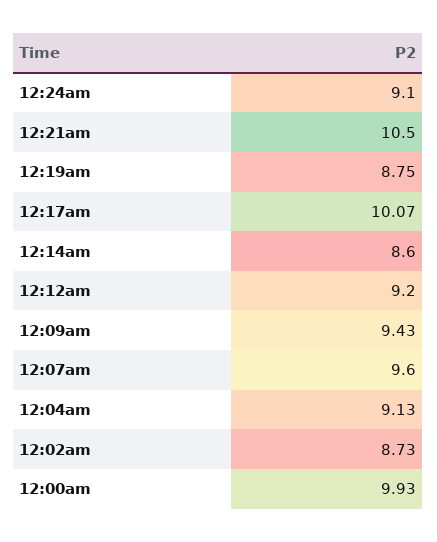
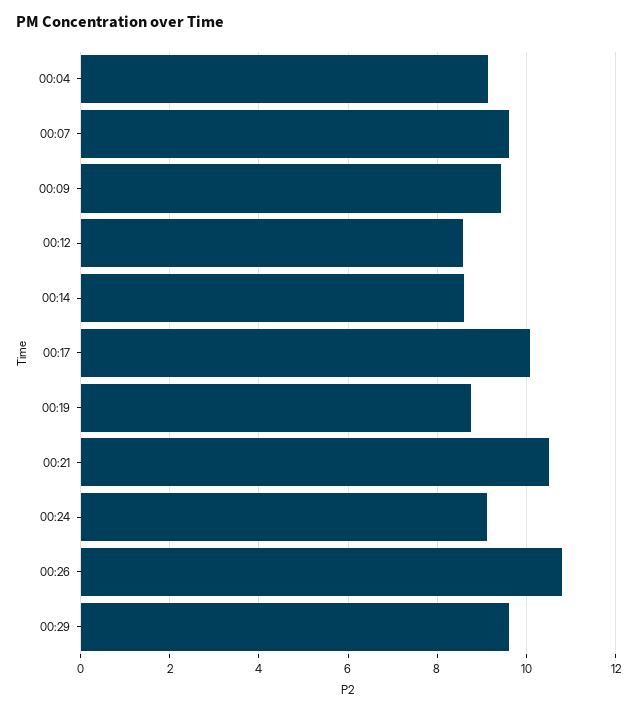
12:12am: 9.2 -> 8.6
12:02am: 8.73 -> none
12:00am: 9.93 -> none
00:26: none -> 10.8
00:29: none -> 9.6

